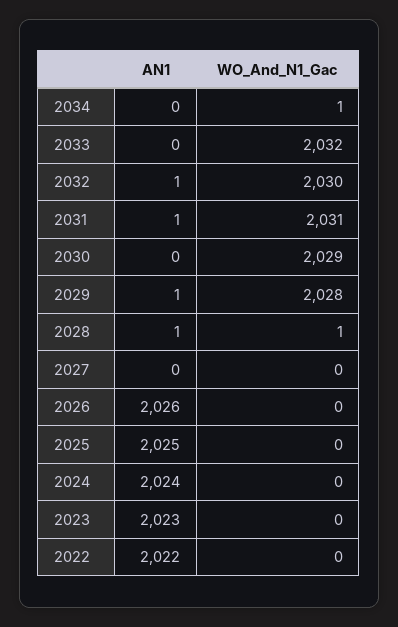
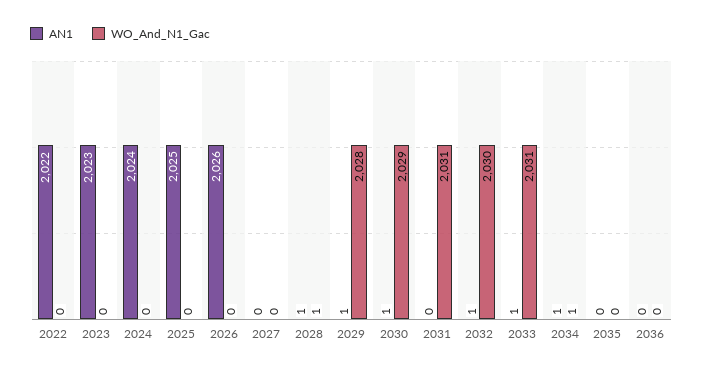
AN1, 2034: 0 -> 1
AN1, 2033: 0 -> 1
WO_And_N1_Gac, 2033: 2032 -> 2031
AN1, 2031: 1 -> 0
AN1, 2030: 0 -> 1
AN1, 2035: none -> 0
WO_And_N1_Gac, 2035: none -> 0
AN1, 2036: none -> 0
WO_And_N1_Gac, 2036: none -> 0

